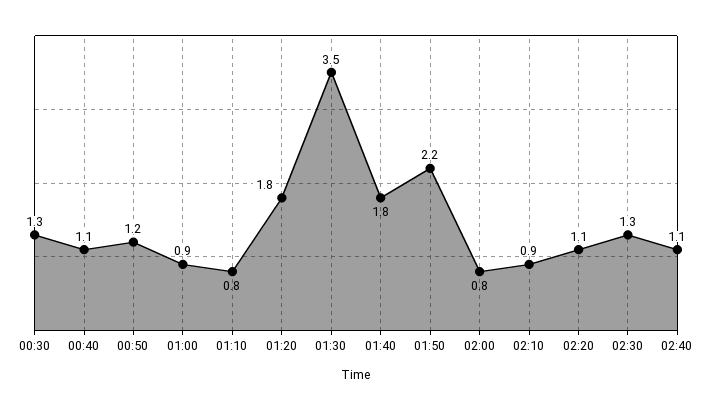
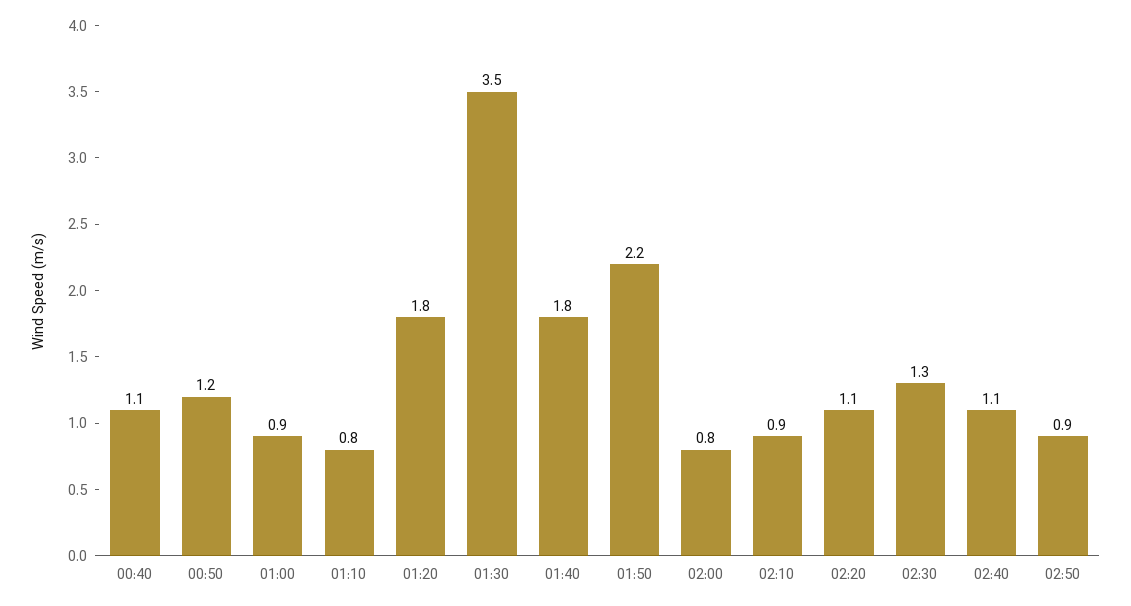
00:30: 1.3 -> none
02:50: none -> 0.9

